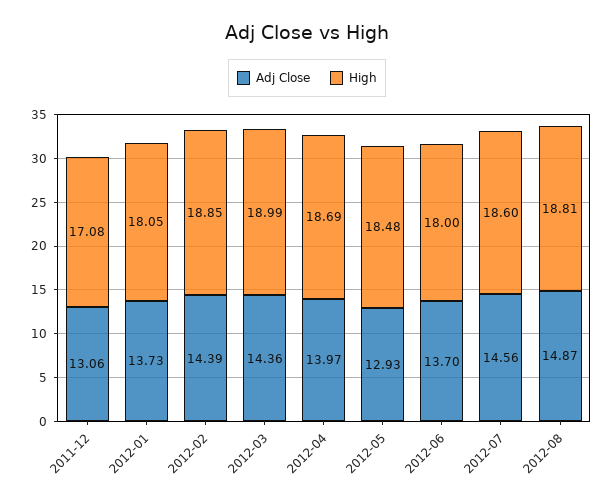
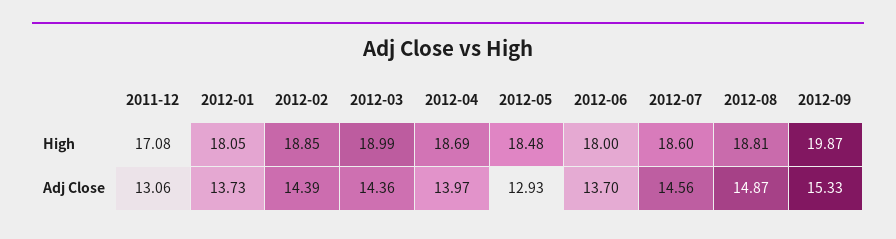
High, 2012-09: none -> 19.87
Adj Close, 2012-09: none -> 15.33

